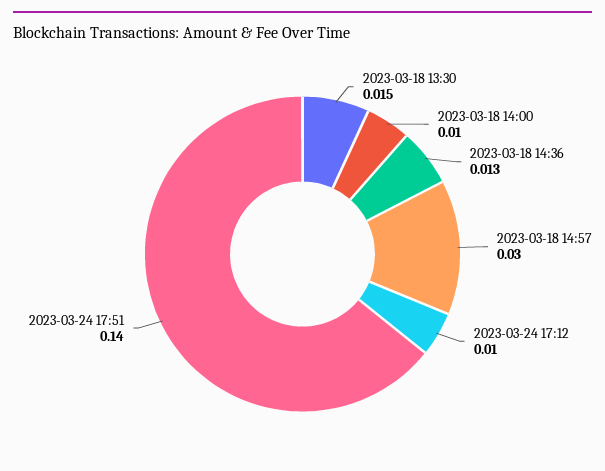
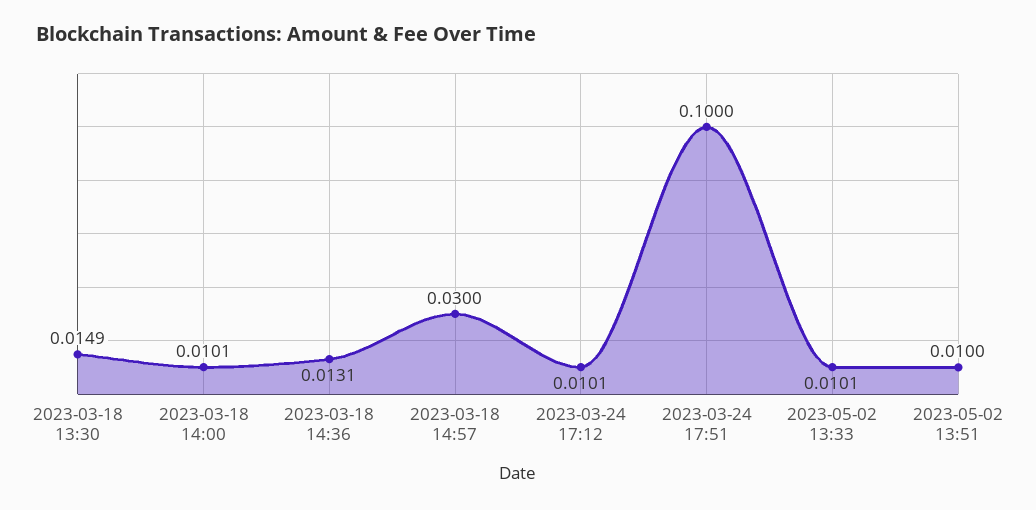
2023-03-24 17:51: 0.14 -> 0.1
2023-05-02 13:33: none -> 0.0101
2023-05-02 13:51: none -> 0.01

